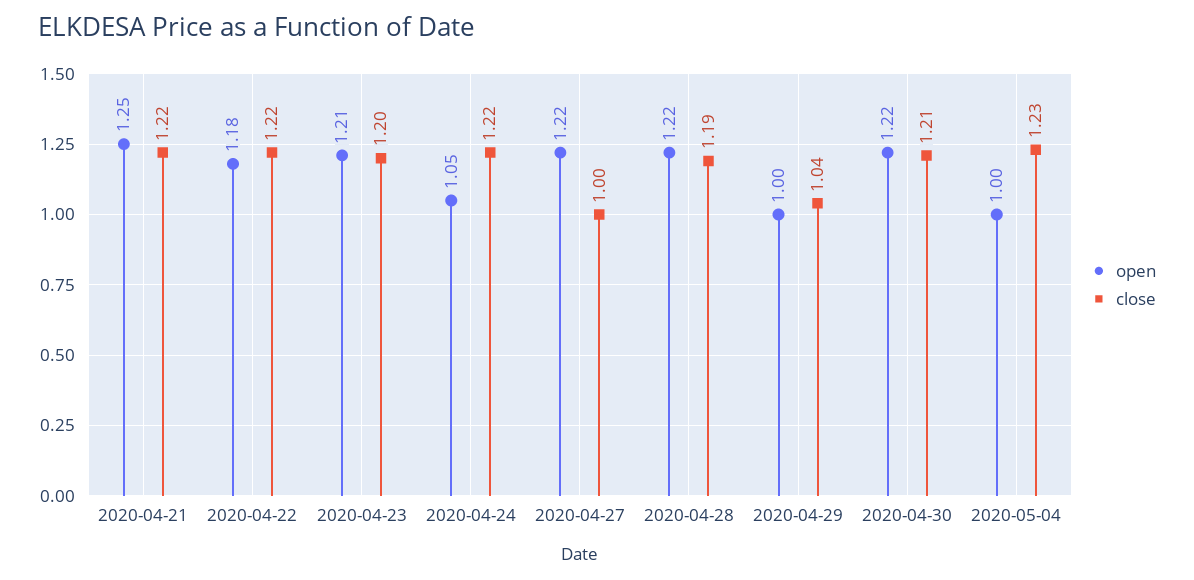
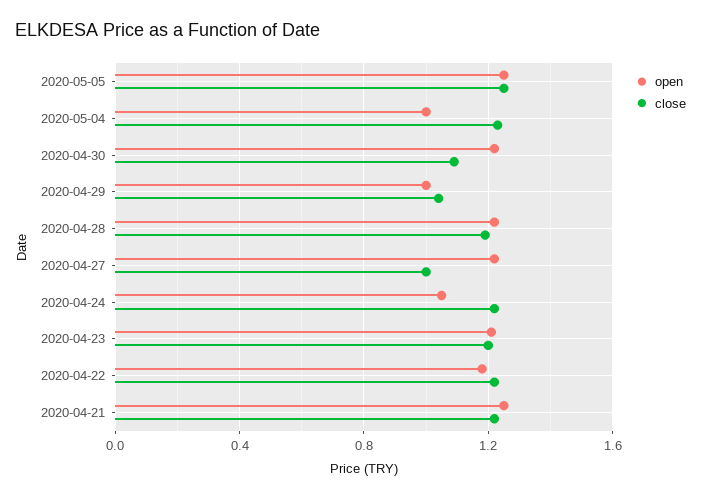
close, 2020-04-30: 1.21 -> 1.1
open, 2020-05-05: none -> 1.25
close, 2020-05-05: none -> 1.25

